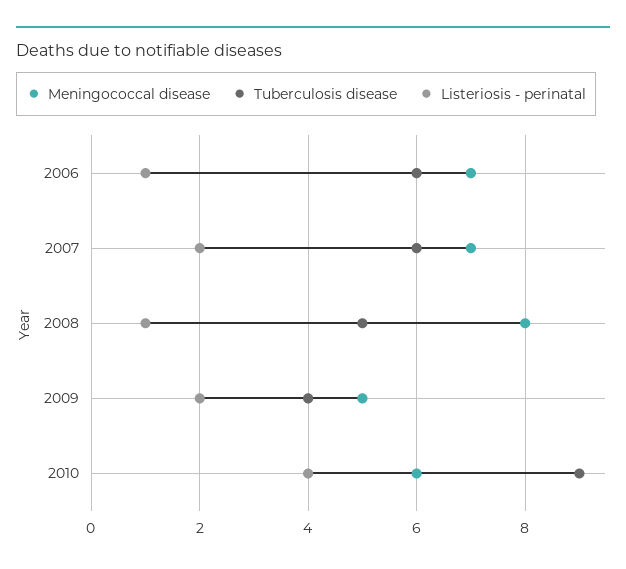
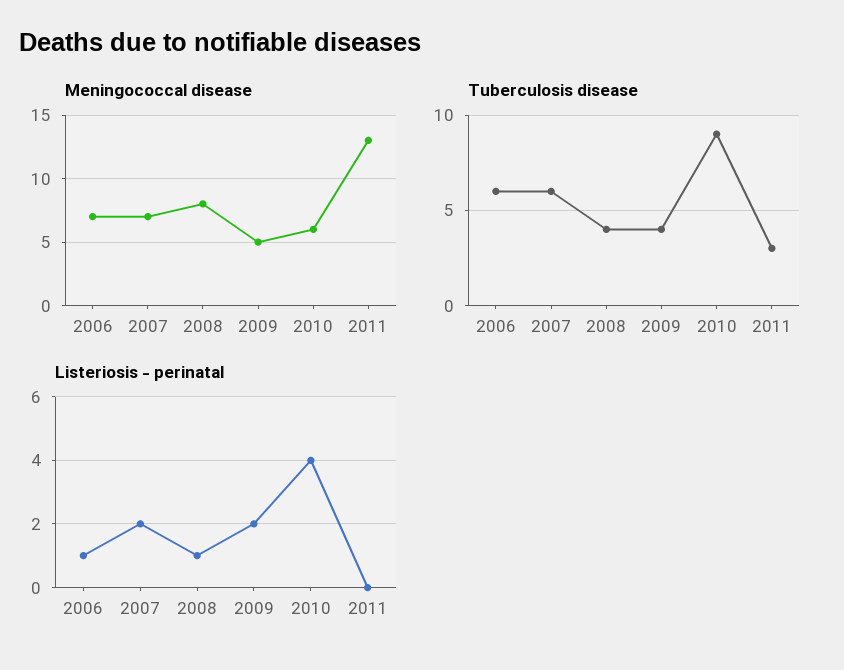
Tuberculosis disease, 2008: 5 -> 4
Meningococcal disease, 2011: none -> 13
Tuberculosis disease, 2011: none -> 3
Listeriosis - perinatal, 2011: none -> 0

